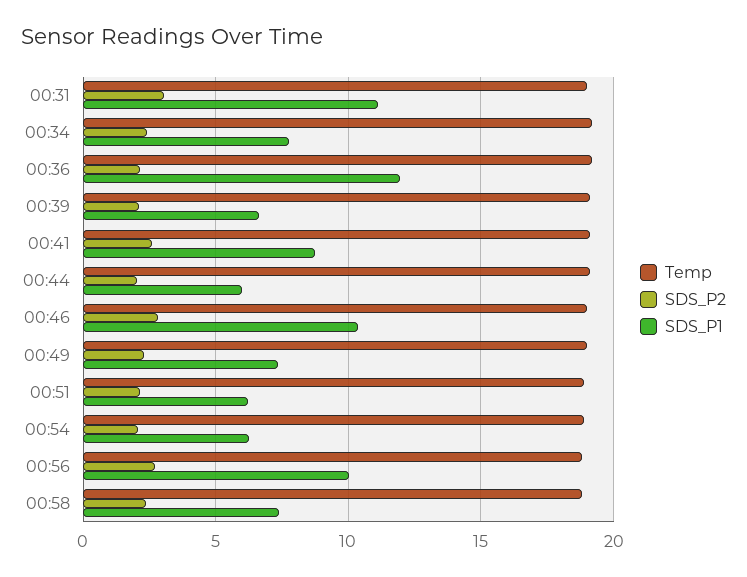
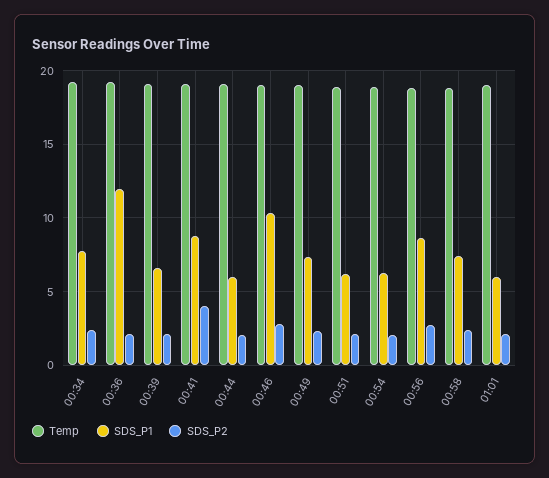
Temp, 00:31: 19 -> none
SDS_P2, 00:31: 3 -> none
SDS_P1, 00:31: 11 -> none
SDS_P2, 00:41: 2.5 -> 4
SDS_P1, 00:56: 10 -> 8.5
Temp, 01:01: none -> 19
SDS_P1, 01:01: none -> 6
SDS_P2, 01:01: none -> 2

